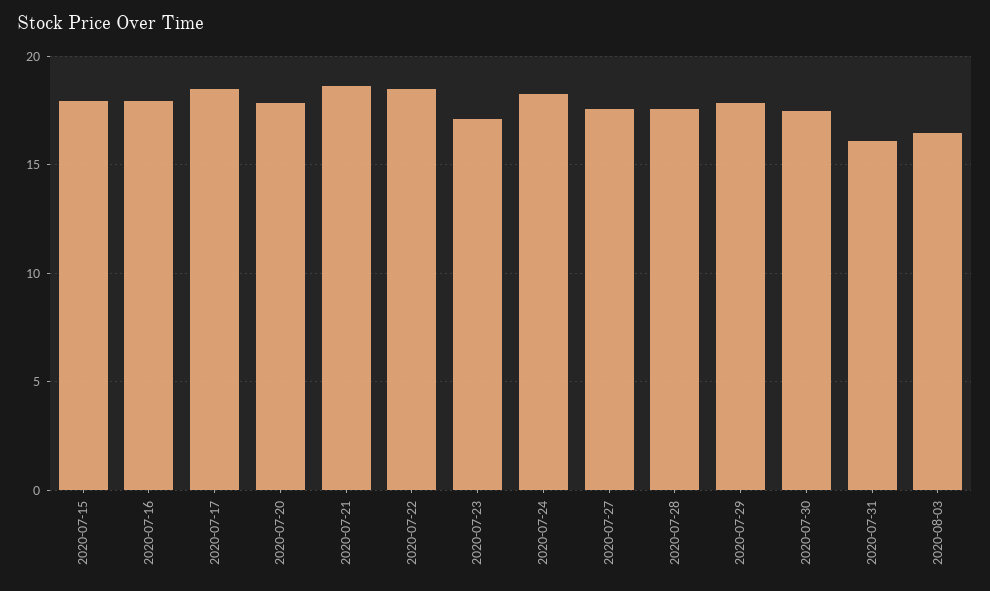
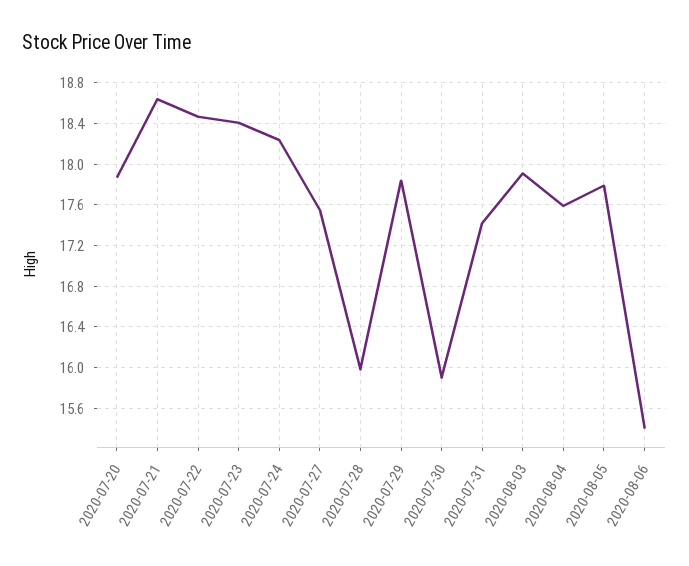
2020-07-15: 18 -> none
2020-07-16: 18 -> none
2020-07-17: 18.5 -> none
2020-07-23: 17 -> 18.4
2020-07-28: 17.5 -> 16
2020-07-30: 17.5 -> 15.9
2020-07-31: 16 -> 17.4
2020-08-03: 16.5 -> 17.9
2020-08-04: none -> 17.6
2020-08-05: none -> 17.8
2020-08-06: none -> 15.4

